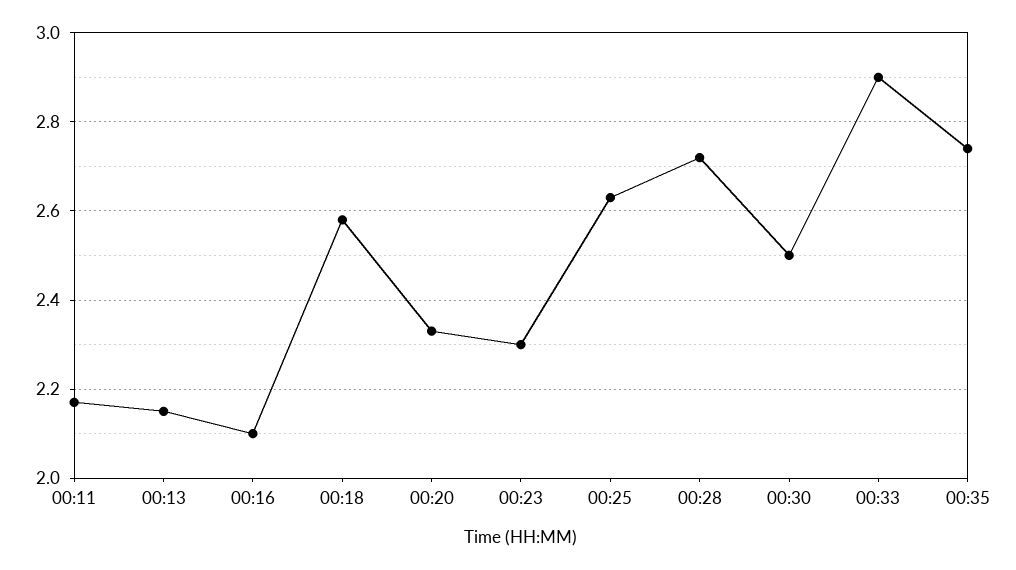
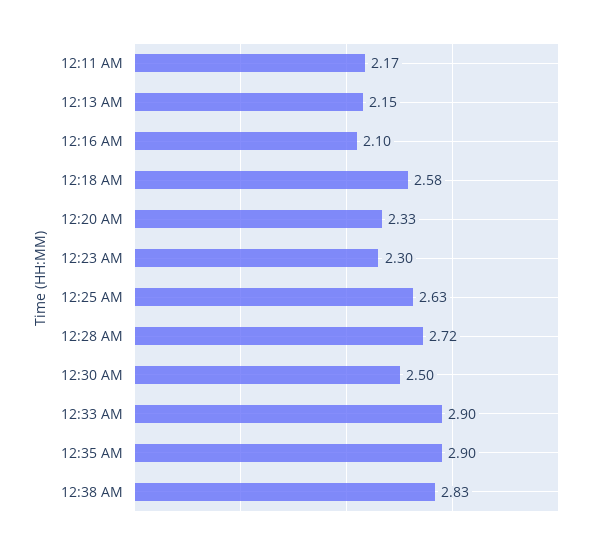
00:35: 2.75 -> 2.9
12:38 AM: none -> 2.83

